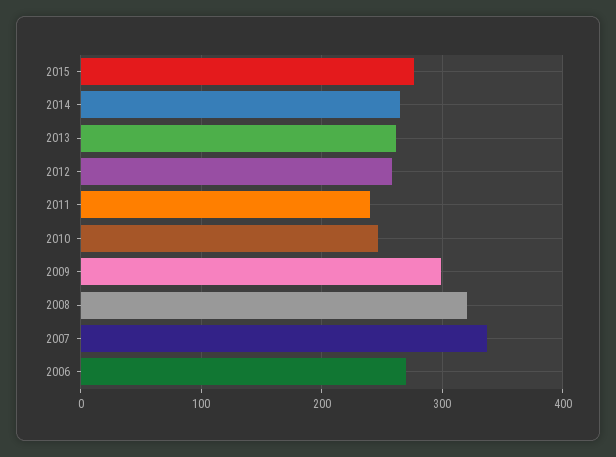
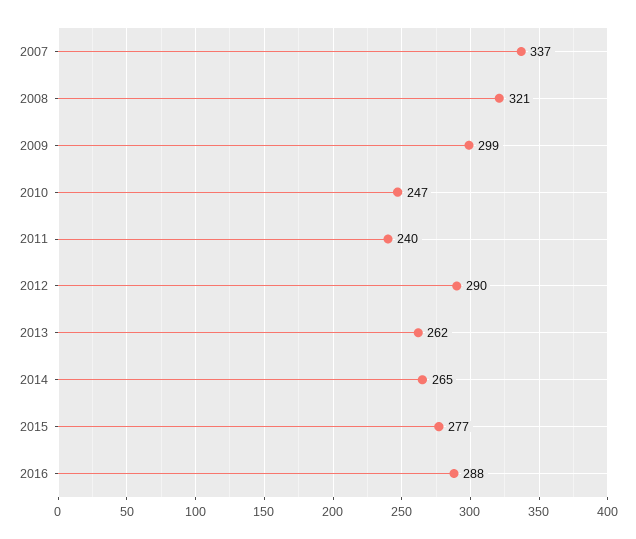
2012: 260 -> 290
2006: 270 -> none
2016: none -> 288

